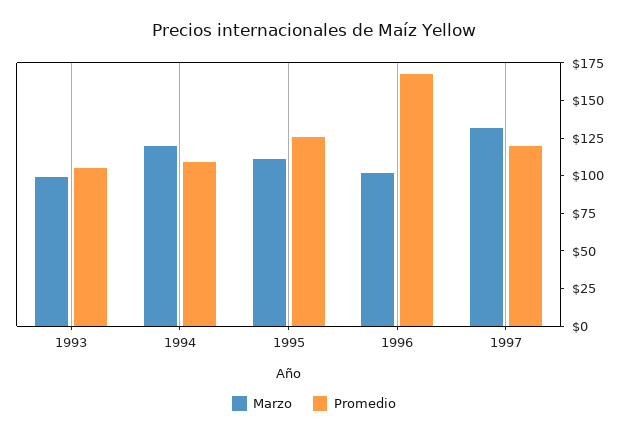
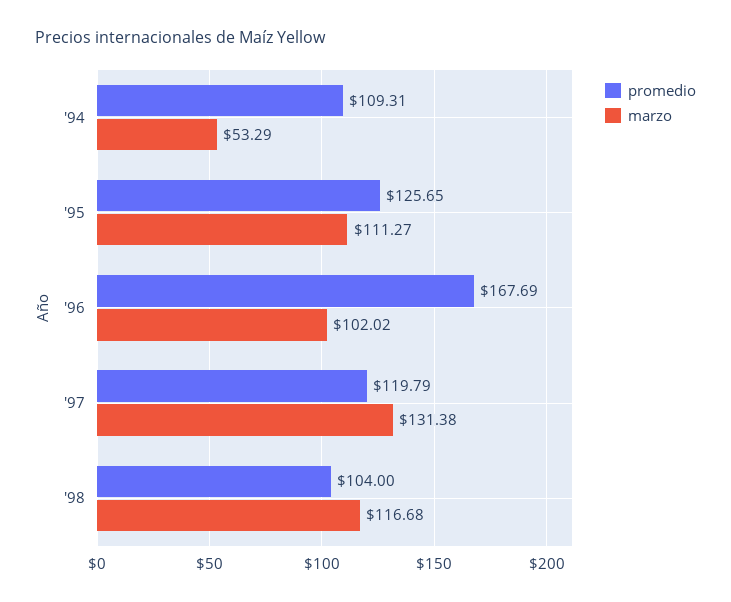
Marzo, 1993: 100 -> none
Promedio, 1993: 100 -> none
Marzo, 1994: 125 -> 53.29
Promedio, '98: none -> 104
Marzo, '98: none -> 116.68

